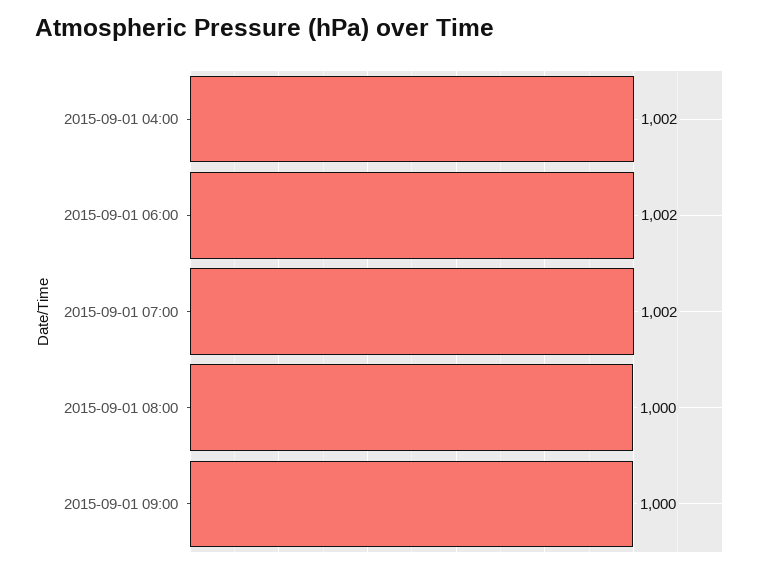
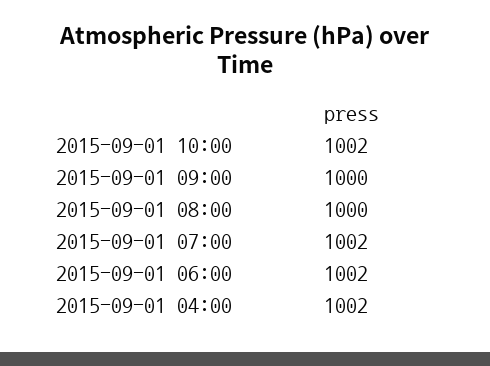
2015-09-01 10:00: none -> 1002

